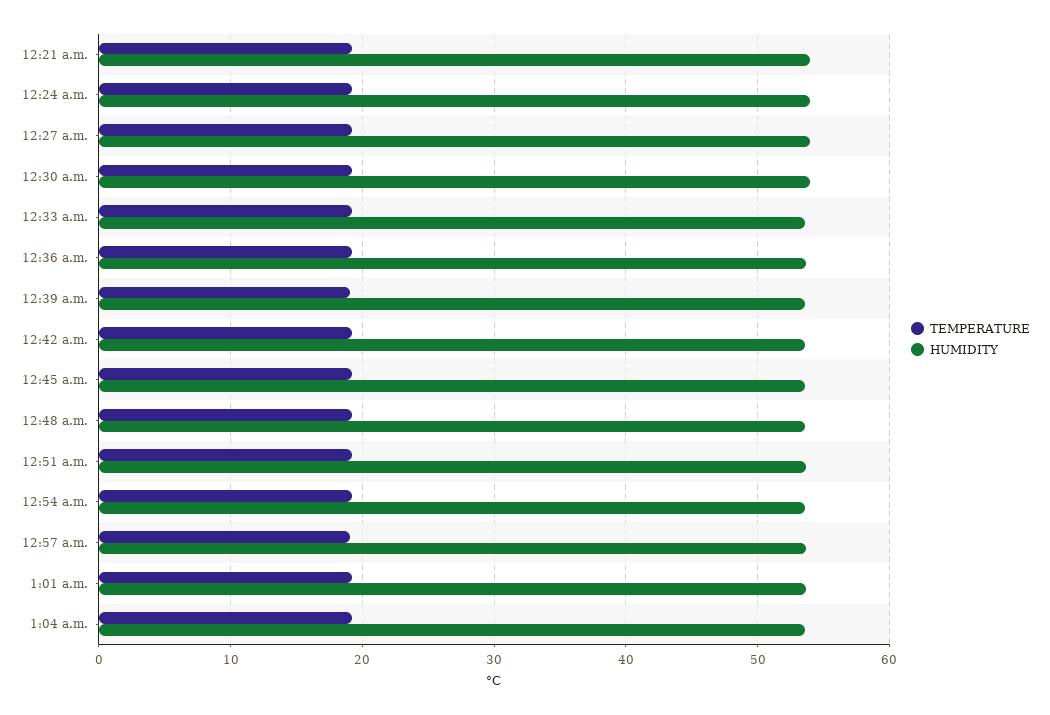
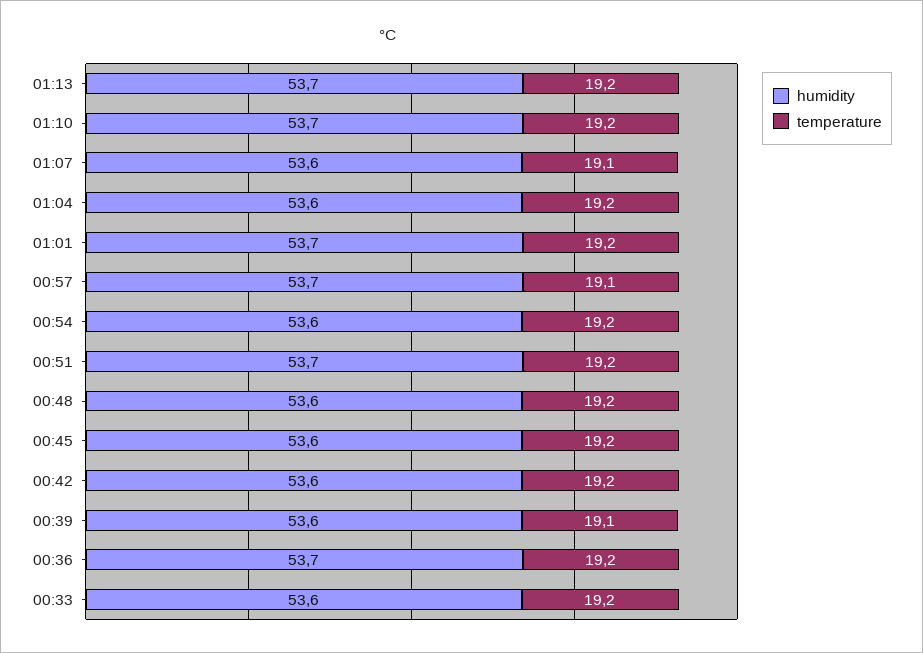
TEMPERATURE, 12:21 a.m.: 19 -> none
HUMIDITY, 12:21 a.m.: 54 -> none
TEMPERATURE, 12:24 a.m.: 19 -> none
HUMIDITY, 12:24 a.m.: 54 -> none
TEMPERATURE, 12:27 a.m.: 19 -> none
HUMIDITY, 12:27 a.m.: 54 -> none
TEMPERATURE, 12:30 a.m.: 19 -> none
HUMIDITY, 12:30 a.m.: 54 -> none
HUMIDITY, 01:13: none -> 53.7
TEMPERATURE, 01:13: none -> 19.2
HUMIDITY, 01:10: none -> 53.7
TEMPERATURE, 01:10: none -> 19.2
HUMIDITY, 01:07: none -> 53.6
TEMPERATURE, 01:07: none -> 19.1

